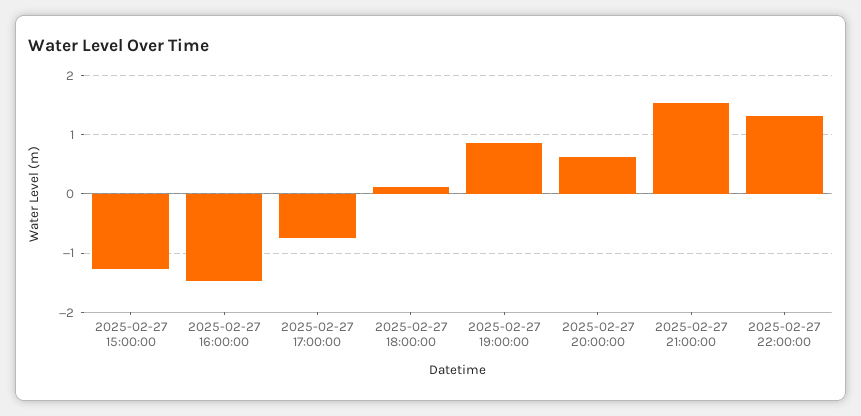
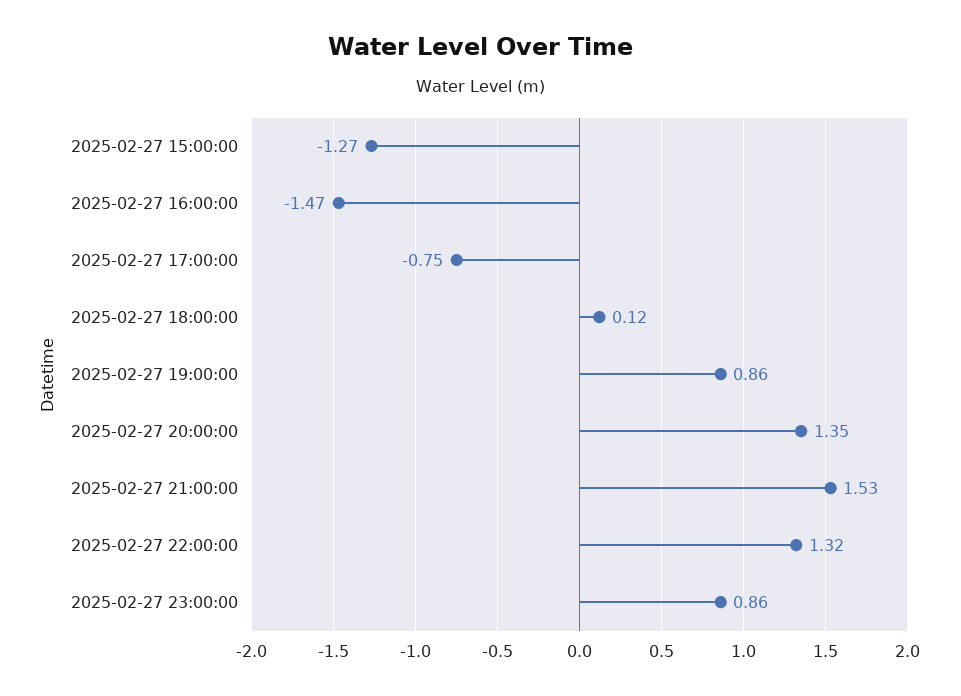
2025-02-27 20:00:00: 0.6 -> 1.35
2025-02-27 23:00:00: none -> 0.86

